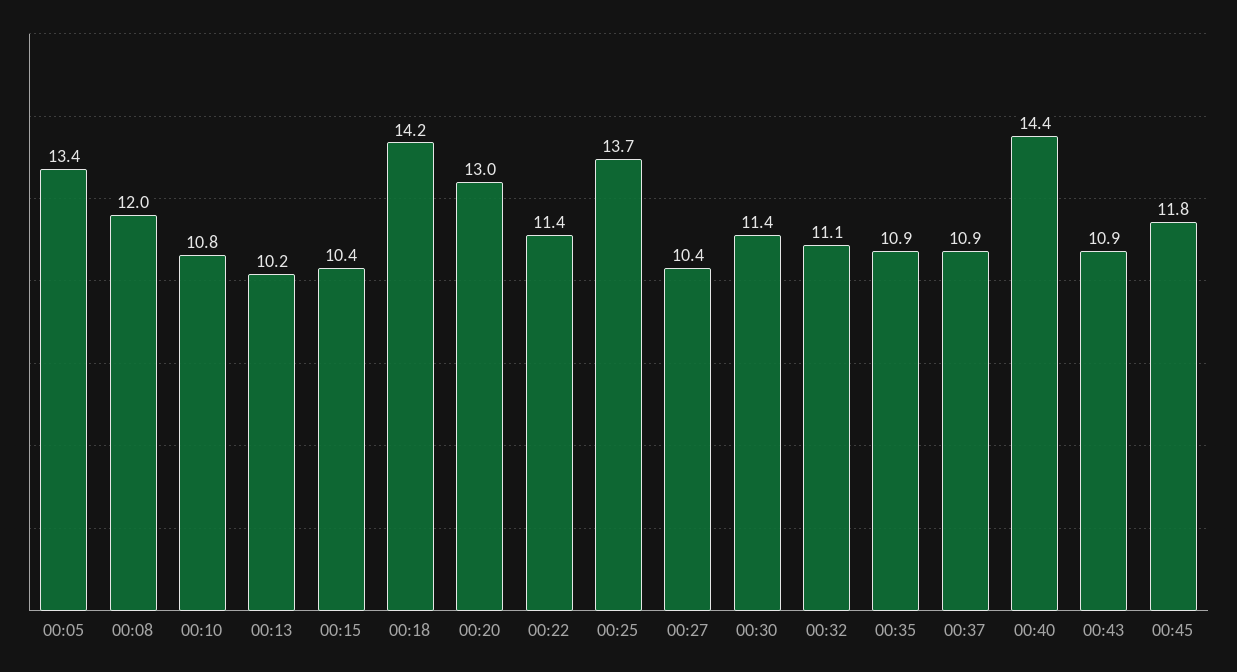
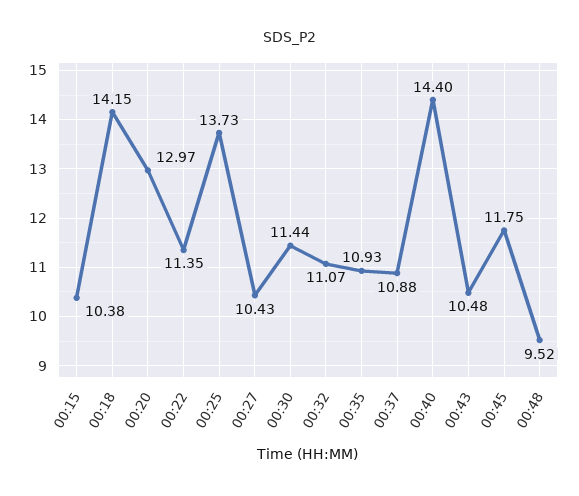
00:05: 13.4 -> none
00:08: 12 -> none
00:10: 10.8 -> none
00:13: 10.2 -> none
00:43: 10.9 -> 10.48
00:48: none -> 9.52

